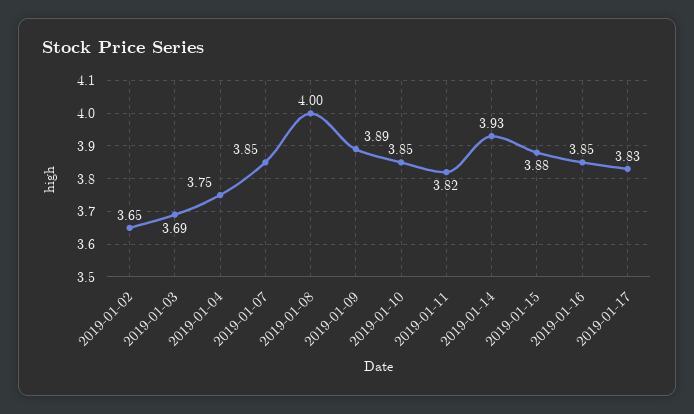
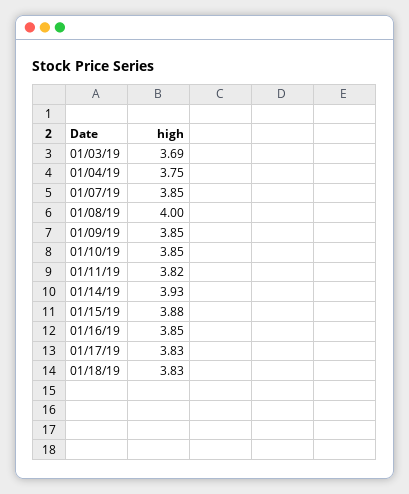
2019-01-02: 3.65 -> none
2019-01-09: 3.89 -> 3.85
01/18/19: none -> 3.83

